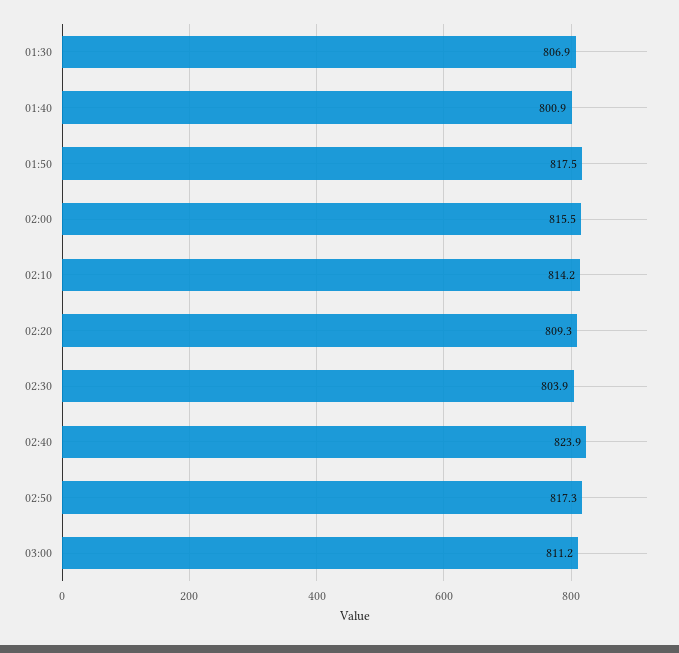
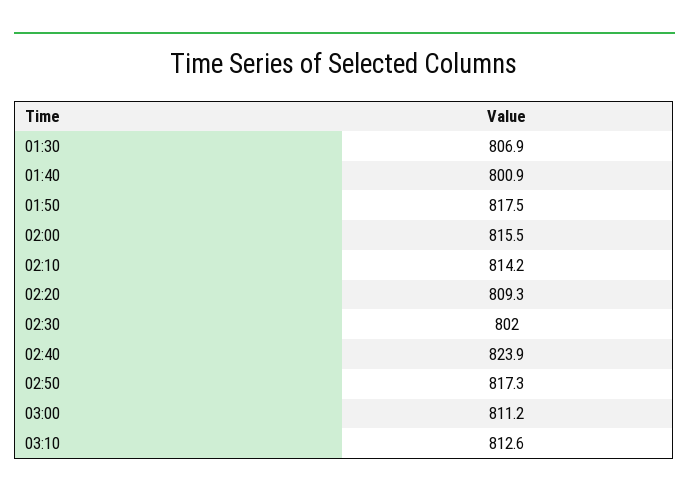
02:30: 803.9 -> 802
03:10: none -> 812.6

